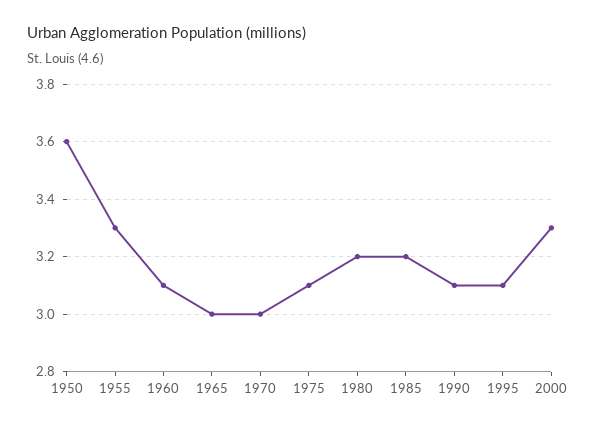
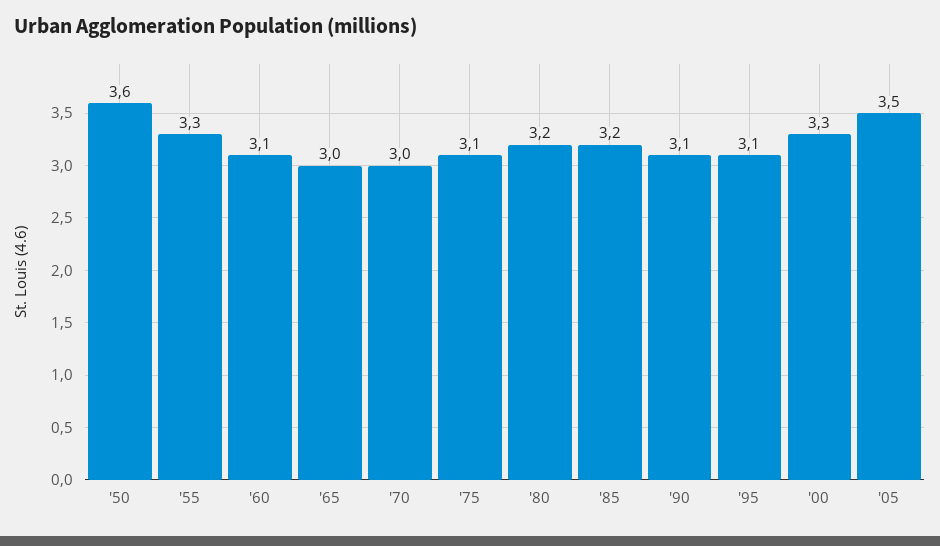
'05: none -> 3.5

